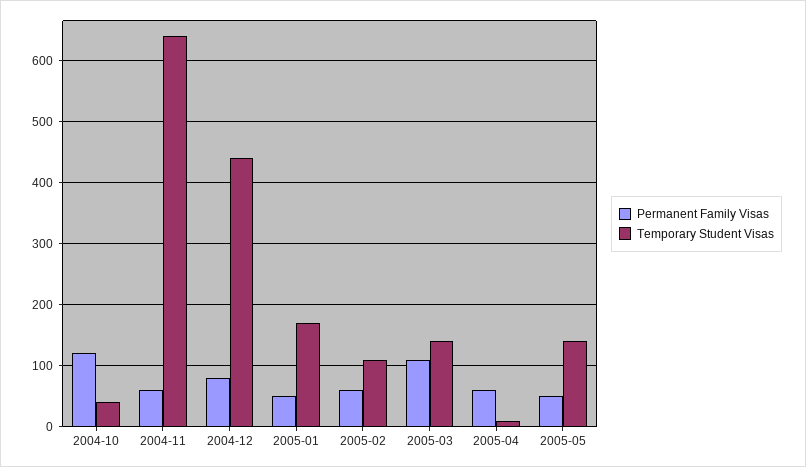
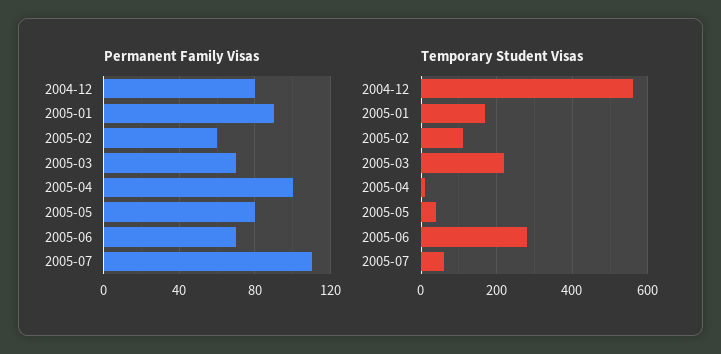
Permanent Family Visas, 2004-10: 120 -> none
Temporary Student Visas, 2004-10: 40 -> none
Permanent Family Visas, 2004-11: 60 -> none
Temporary Student Visas, 2004-11: 640 -> none
Temporary Student Visas, 2004-12: 440 -> 560
Permanent Family Visas, 2005-01: 50 -> 90
Permanent Family Visas, 2005-03: 110 -> 70
Temporary Student Visas, 2005-03: 140 -> 220
Permanent Family Visas, 2005-04: 60 -> 100
Permanent Family Visas, 2005-05: 50 -> 80
Temporary Student Visas, 2005-05: 140 -> 40
Permanent Family Visas, 2005-06: none -> 70
Permanent Family Visas, 2005-07: none -> 110
Temporary Student Visas, 2005-06: none -> 280
Temporary Student Visas, 2005-07: none -> 60

